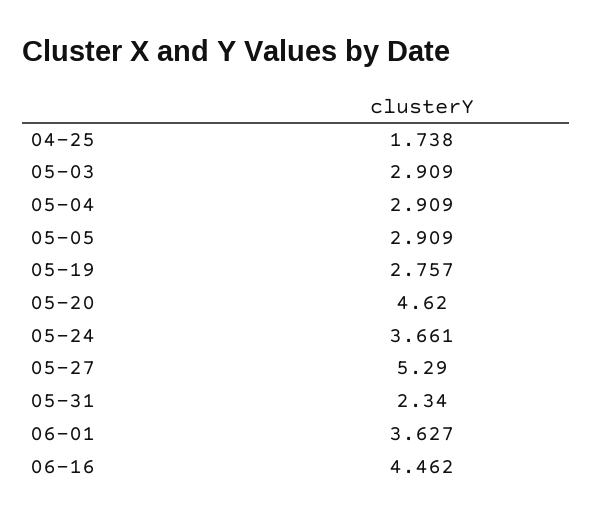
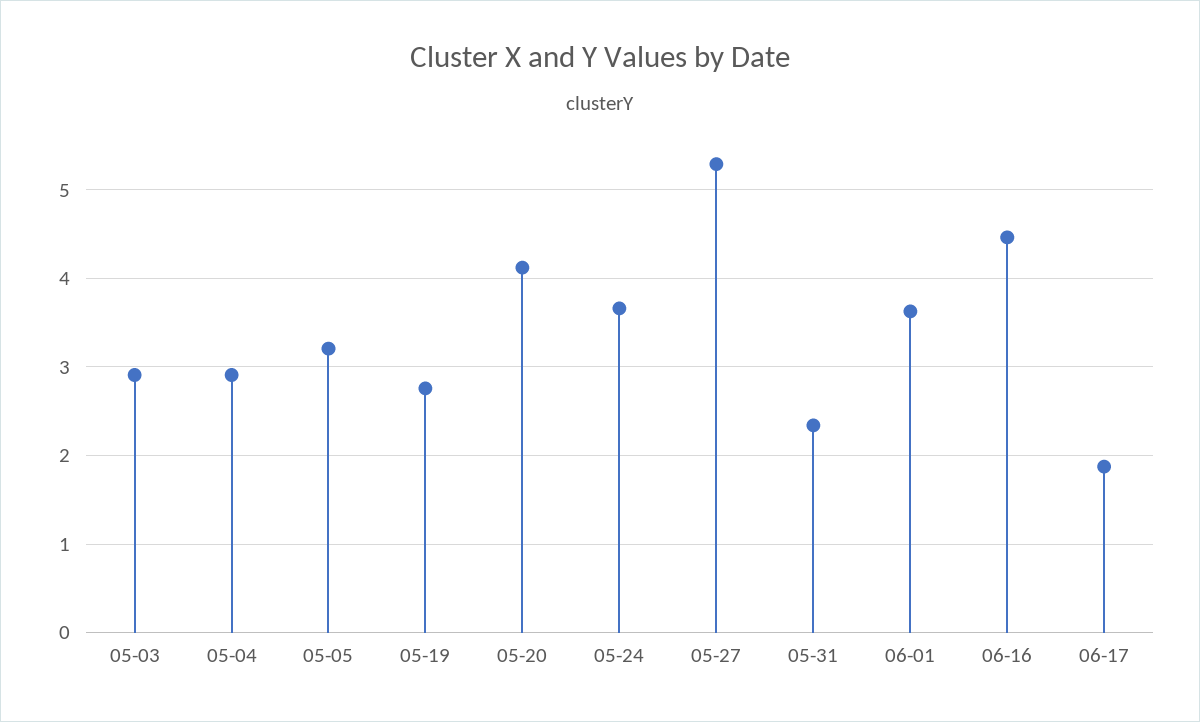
04-25: 1.738 -> none
05-05: 2.909 -> 3.2
05-20: 4.62 -> 4.1
06-17: none -> 1.9

